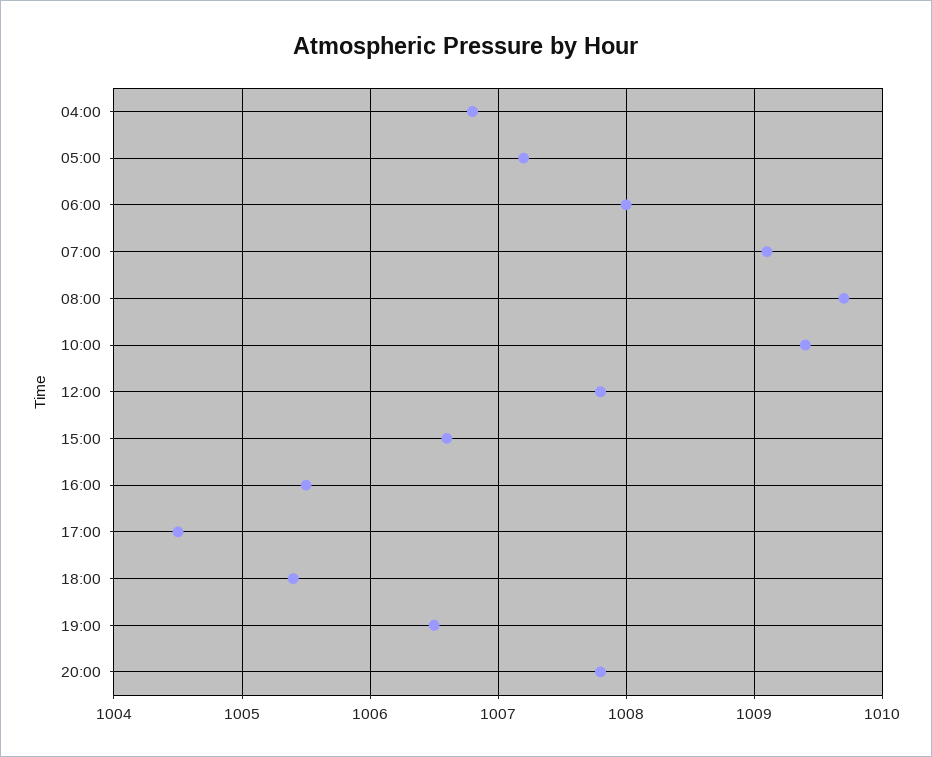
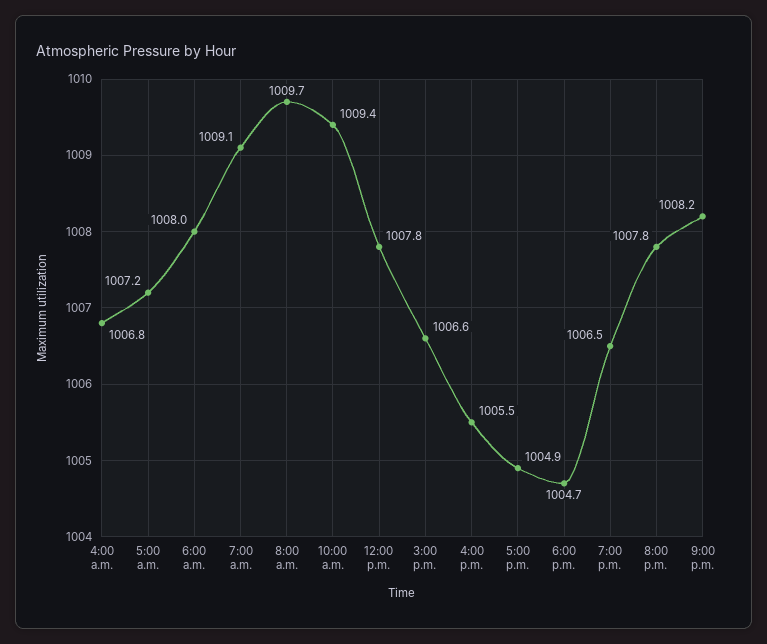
17:00: 1004.5 -> 1004.9
18:00: 1005.4 -> 1004.7
9:00 p.m.: none -> 1008.2

